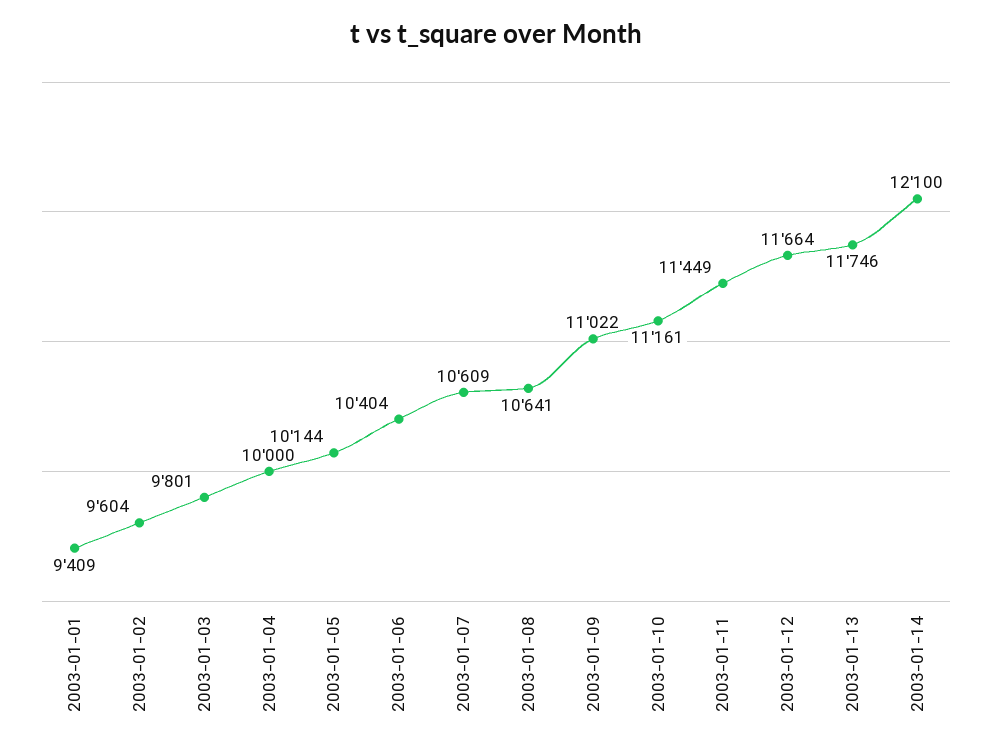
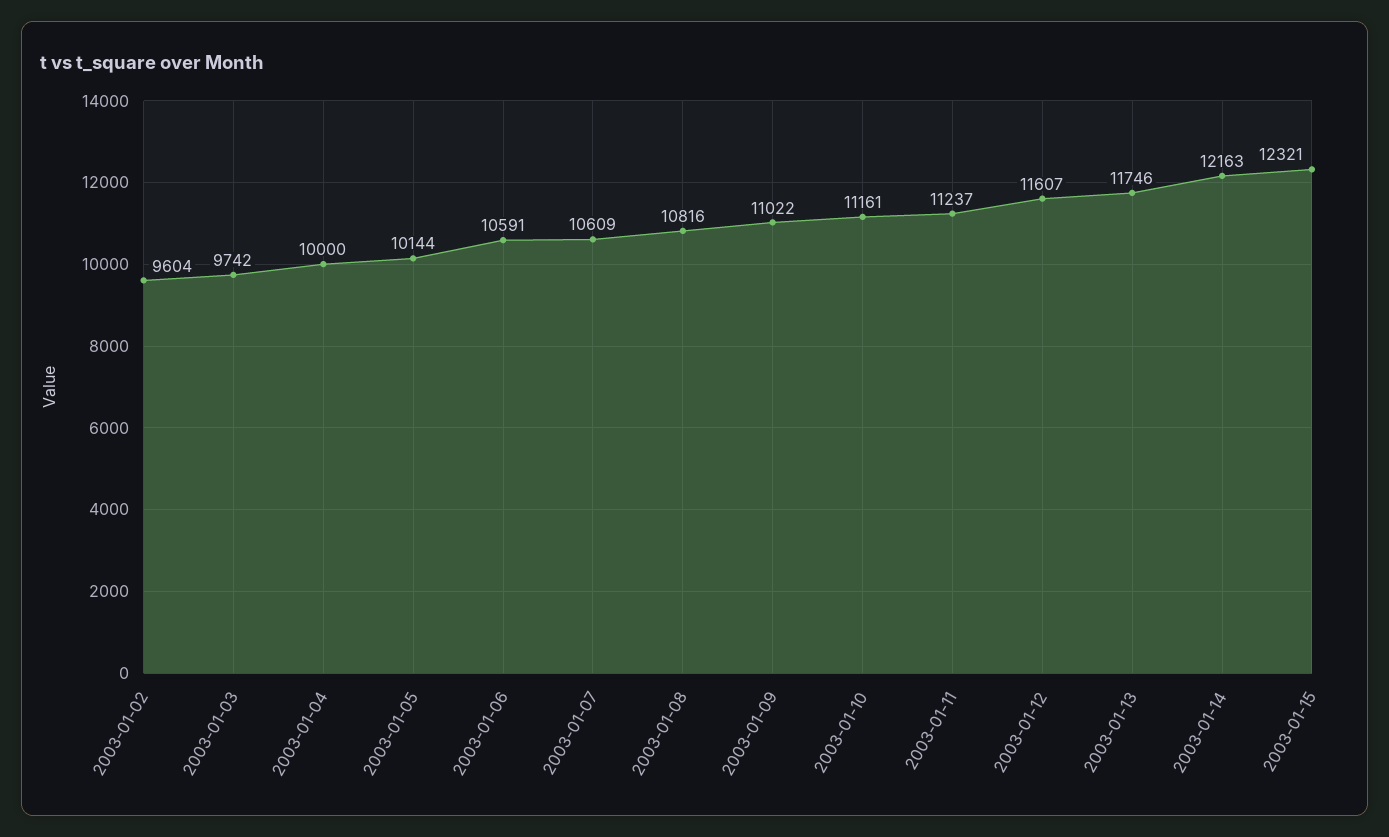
2003-01-01: 9409 -> none
2003-01-03: 9801 -> 9742
2003-01-06: 10404 -> 10591
2003-01-08: 10641 -> 10816
2003-01-11: 11449 -> 11237
2003-01-12: 11664 -> 11607
2003-01-14: 12100 -> 12163
2003-01-15: none -> 12321

